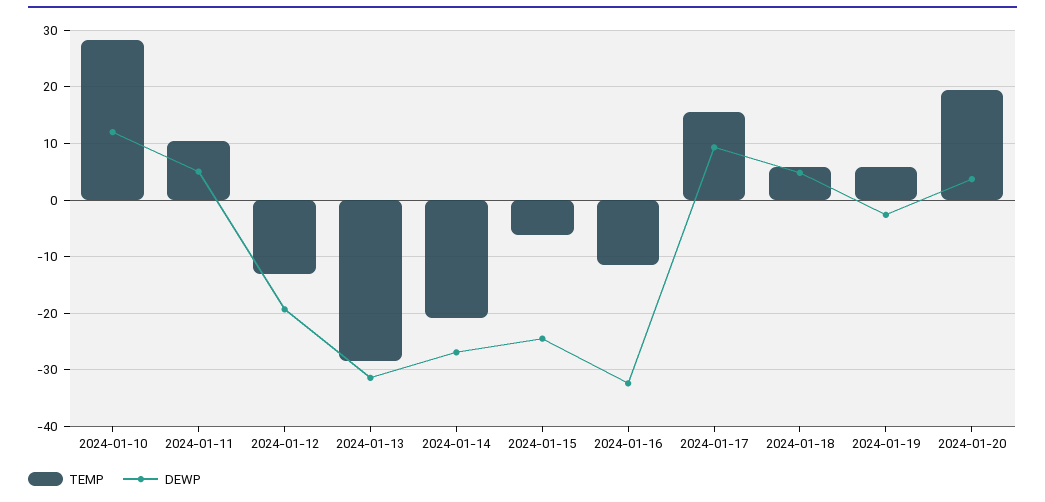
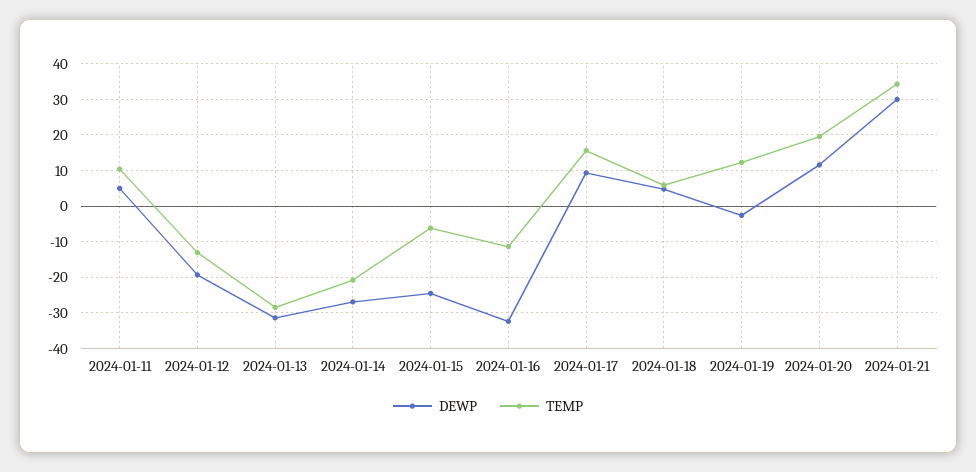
TEMP, 2024-01-10: 28 -> none
DEWP, 2024-01-10: 12 -> none
TEMP, 2024-01-19: 6 -> 12
DEWP, 2024-01-20: 4 -> 12
DEWP, 2024-01-21: none -> 30
TEMP, 2024-01-21: none -> 34

